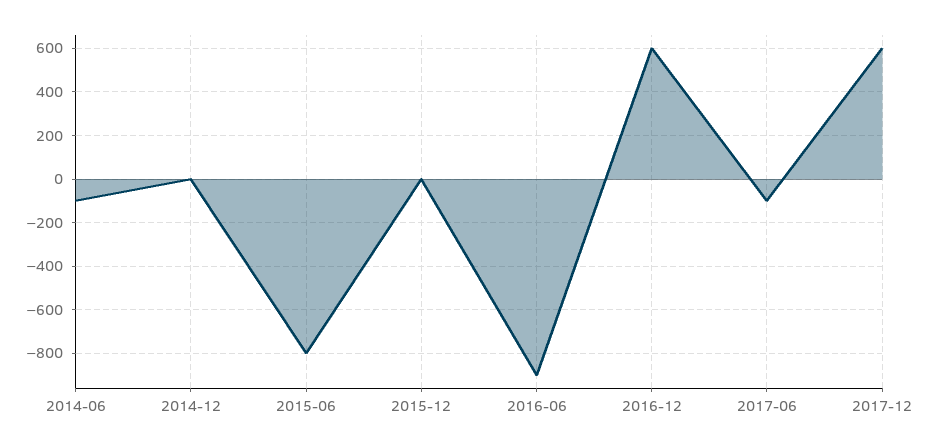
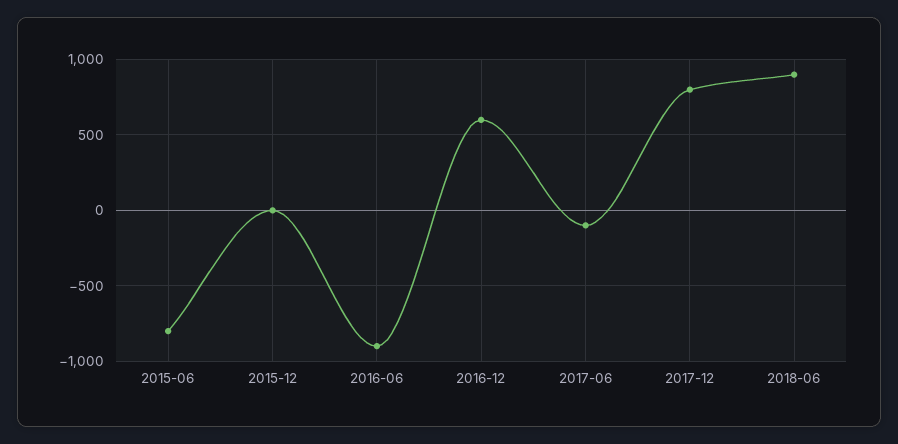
2014-06: -100 -> none
2014-12: 0 -> none
2017-12: 600 -> 800
2018-06: none -> 900

